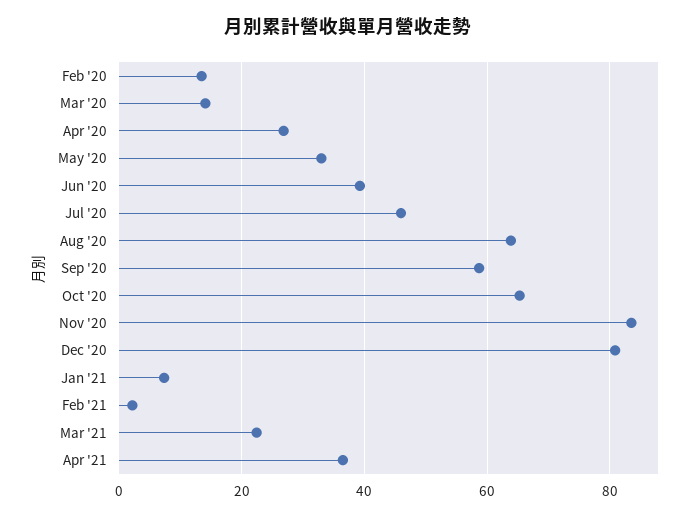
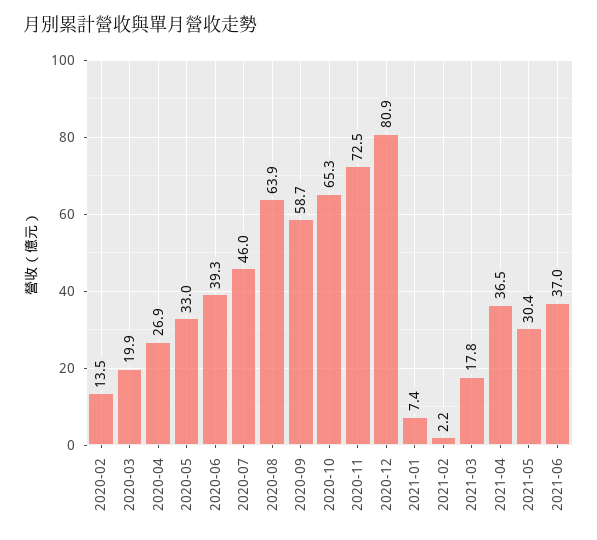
Mar '20: 14 -> 19.9
Nov '20: 84 -> 72.5
Mar '21: 22 -> 17.8
2021-05: none -> 30.4
2021-06: none -> 37

